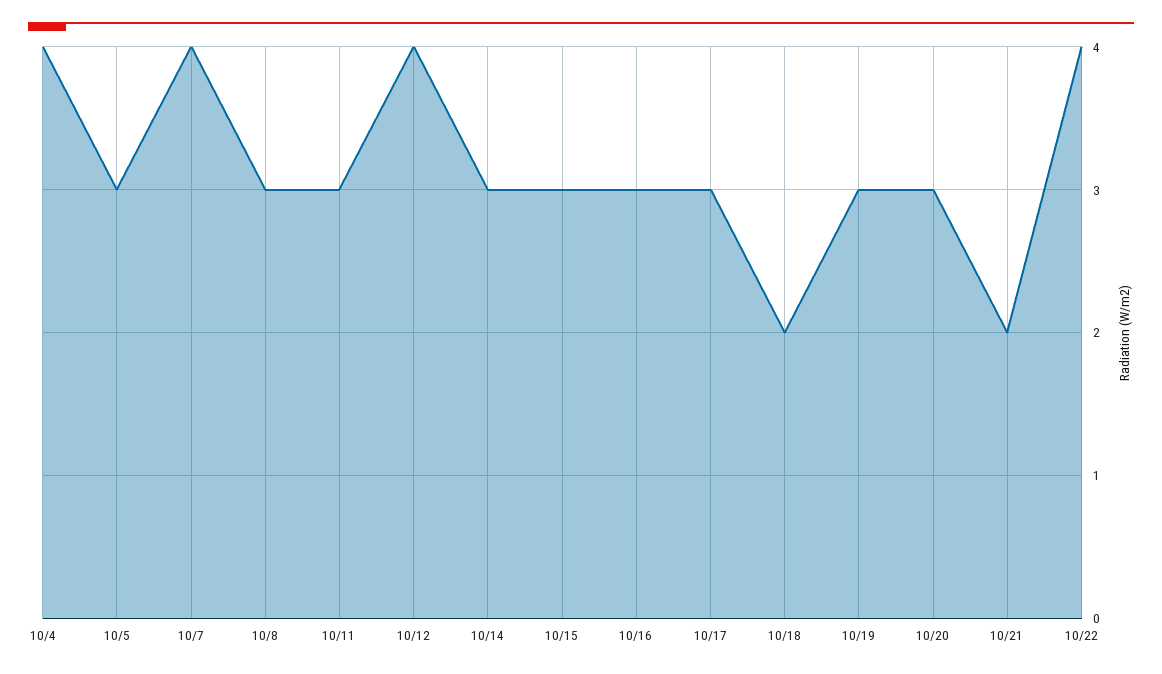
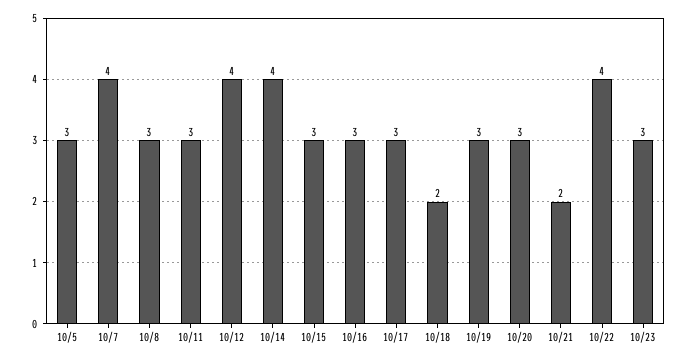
10/4: 4 -> none
10/14: 3 -> 4
10/23: none -> 3

